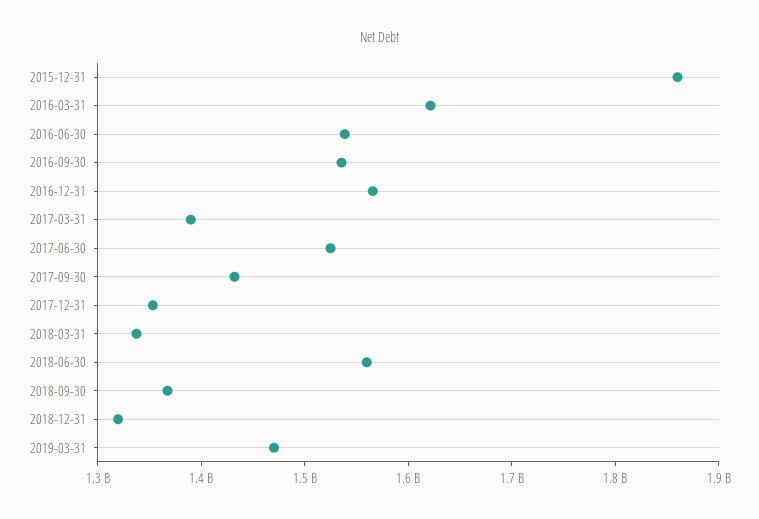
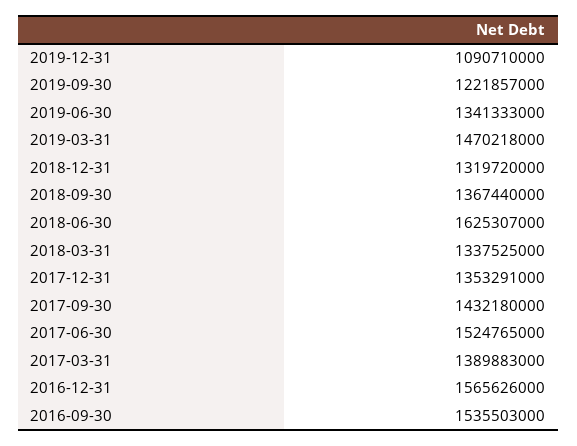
2015-12-31: 1860000000 -> none
2016-03-31: 1620000000 -> none
2016-06-30: 1540000000 -> none
2018-06-30: 1560000000 -> 1625307000
2019-12-31: none -> 1090710000
2019-09-30: none -> 1221857000
2019-06-30: none -> 1341333000

